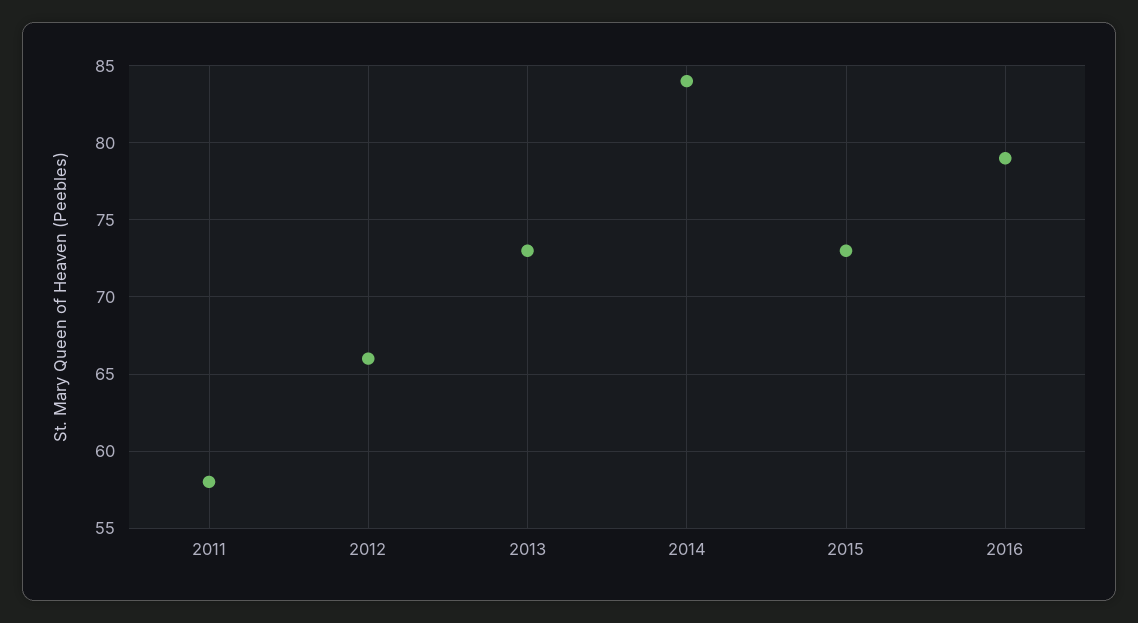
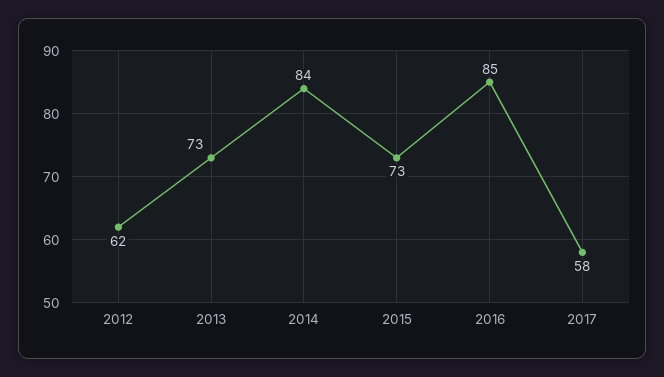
2011: 58 -> none
2012: 66 -> 62
2016: 79 -> 85
2017: none -> 58

